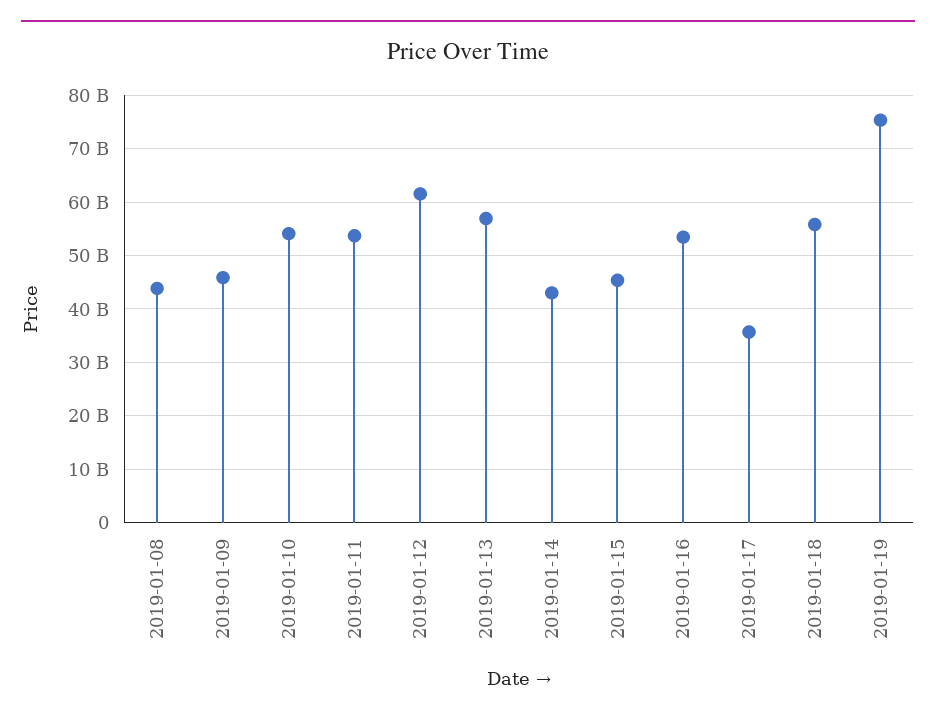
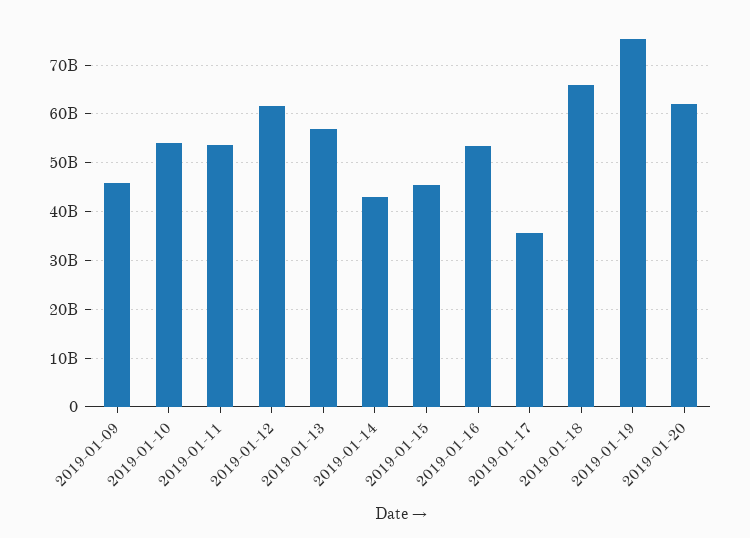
2019-01-08: 44000000000 -> none
2019-01-18: 56000000000 -> 66000000000
2019-01-20: none -> 62000000000

